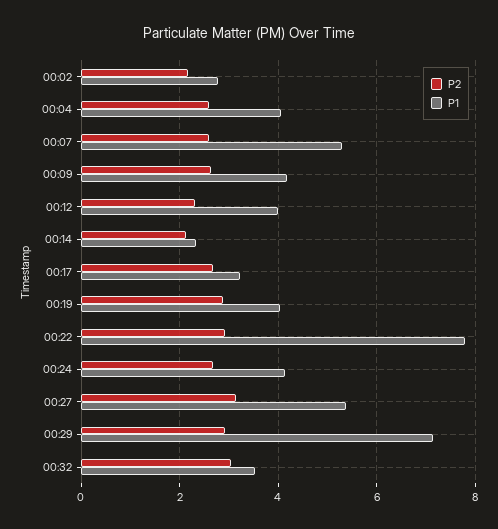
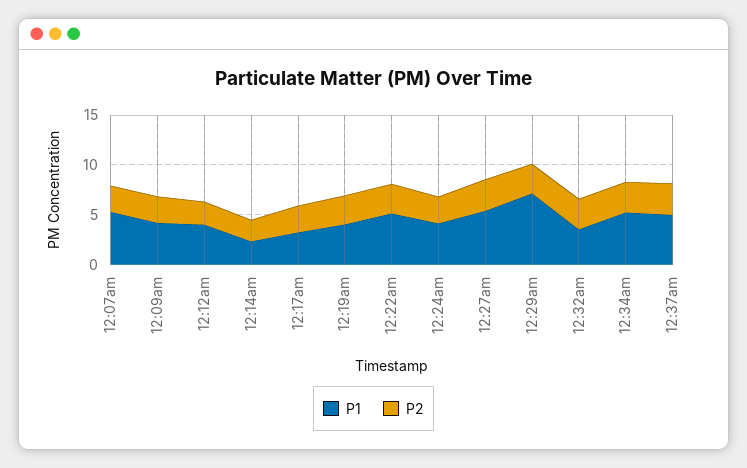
P2, 00:02: 2.2 -> none
P1, 00:02: 2.8 -> none
P2, 00:04: 2.6 -> none
P1, 00:04: 4 -> none
P1, 00:22: 7.8 -> 5
P1, 12:34am: none -> 5
P2, 12:34am: none -> 3
P1, 12:37am: none -> 5
P2, 12:37am: none -> 3

